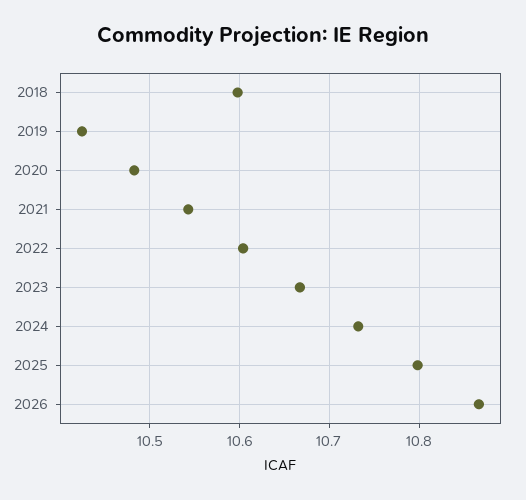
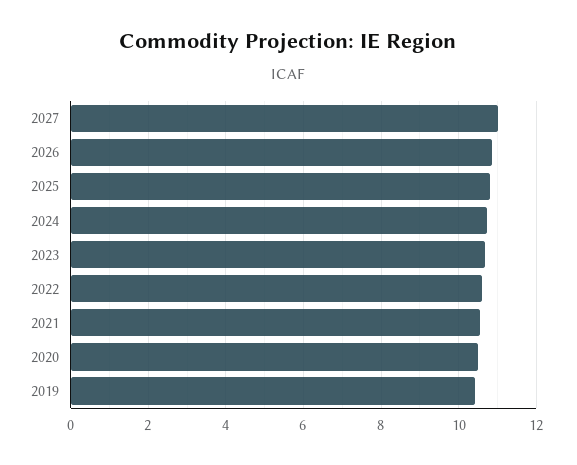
2018: 10.6 -> none
2027: none -> 11

